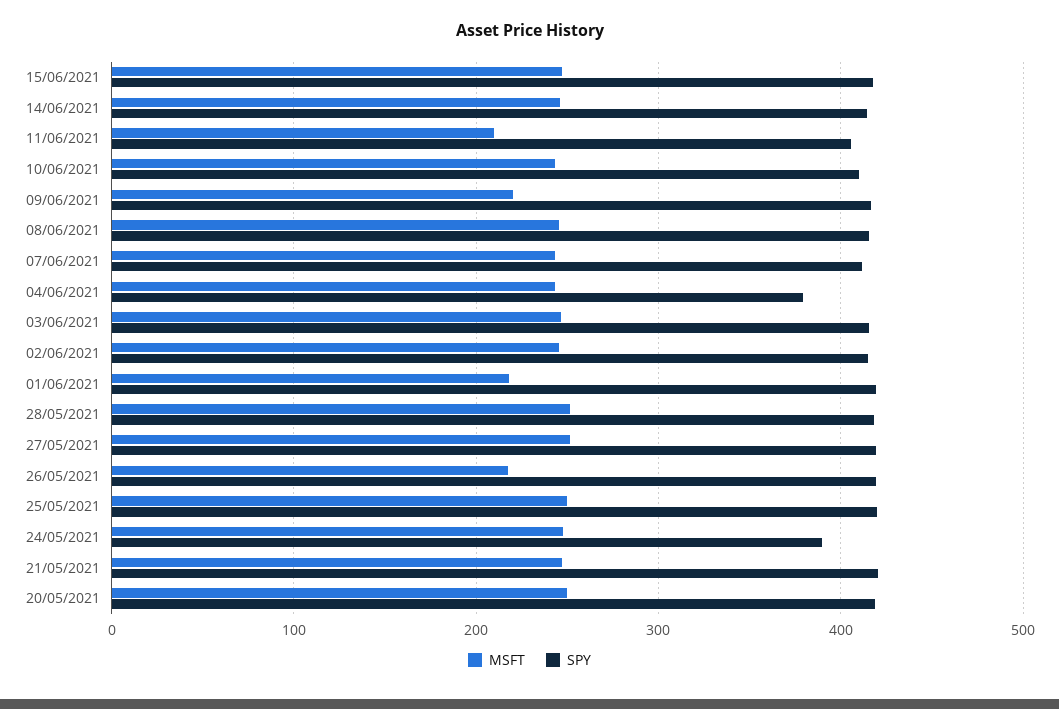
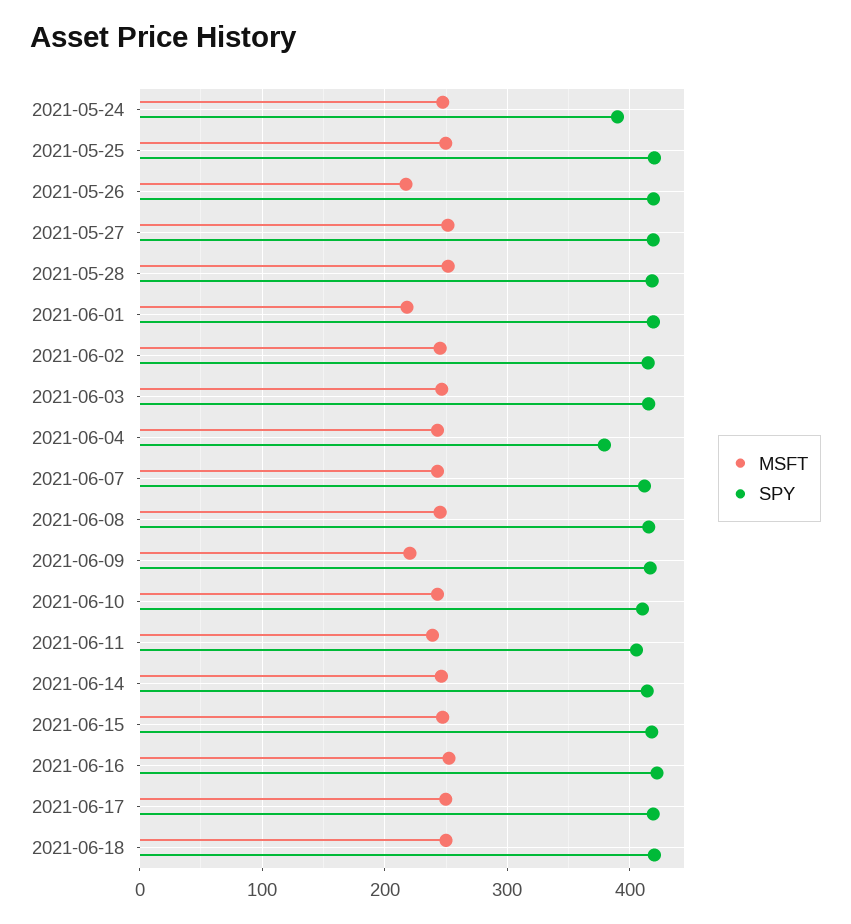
MSFT, 11/06/2021: 210 -> 240
MSFT, 21/05/2021: 250 -> none
SPY, 21/05/2021: 420 -> none
MSFT, 20/05/2021: 250 -> none
SPY, 20/05/2021: 420 -> none
MSFT, 2021-06-16: none -> 250
SPY, 2021-06-16: none -> 420
MSFT, 2021-06-17: none -> 250
SPY, 2021-06-17: none -> 420
MSFT, 2021-06-18: none -> 250
SPY, 2021-06-18: none -> 420

